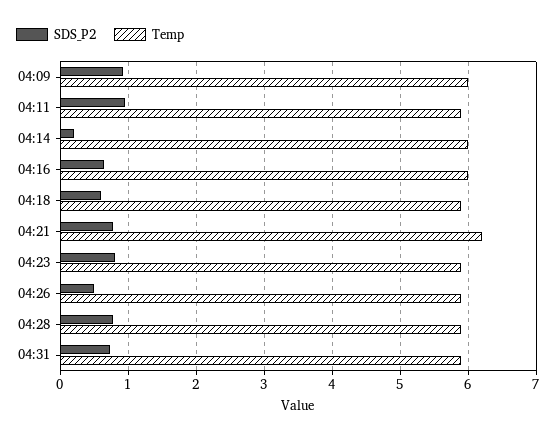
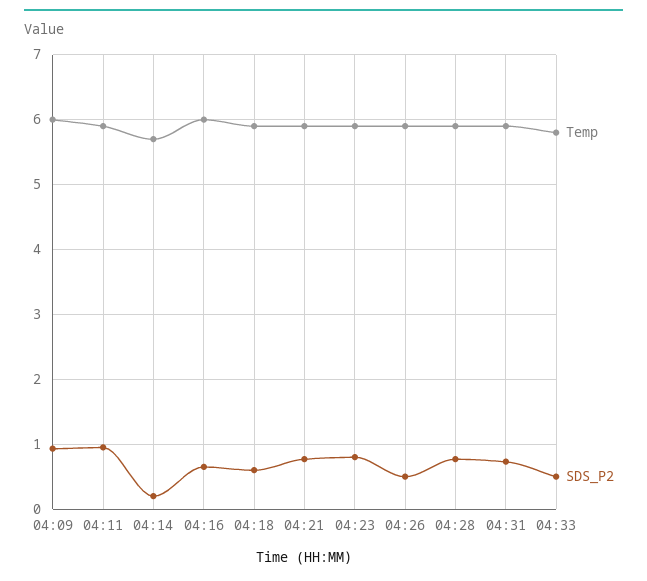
Temp, 04:14: 6 -> 5.7
Temp, 04:21: 6.2 -> 5.9
Temp, 04:33: none -> 5.8
SDS_P2, 04:33: none -> 0.5

